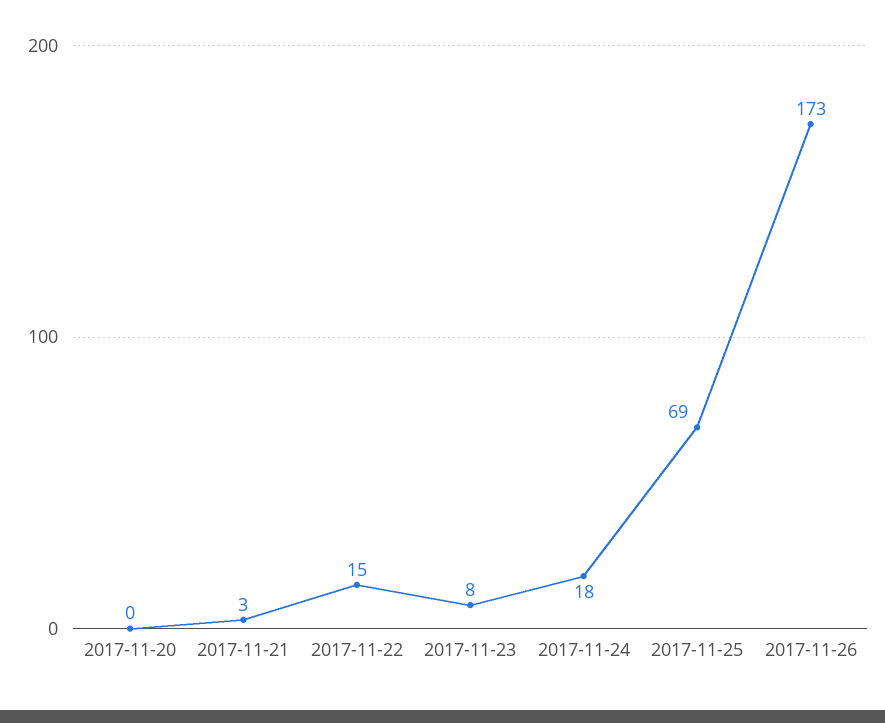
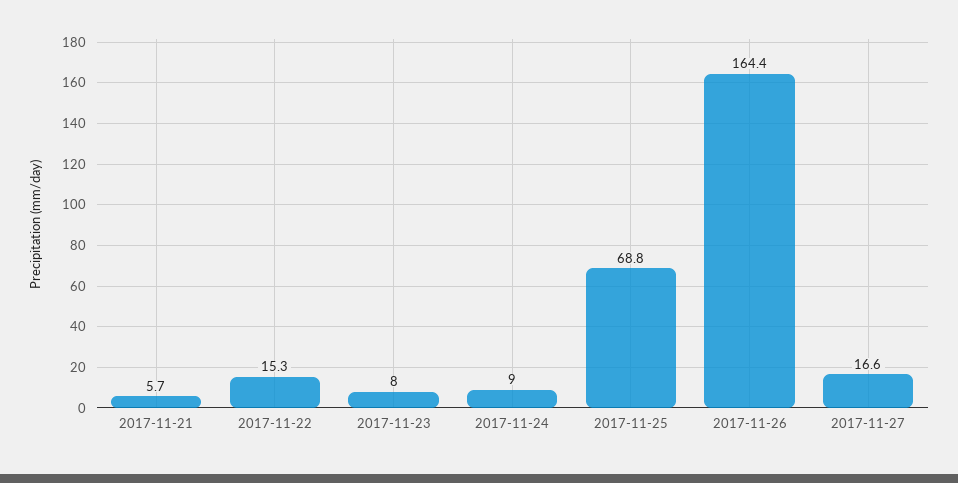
2017-11-20: 0 -> none
2017-11-21: 3 -> 5.7
2017-11-24: 18 -> 9
2017-11-26: 173 -> 164.4
2017-11-27: none -> 16.6

